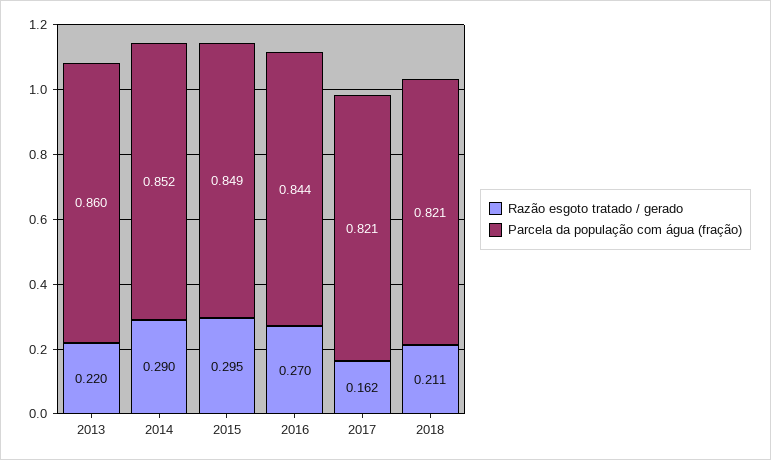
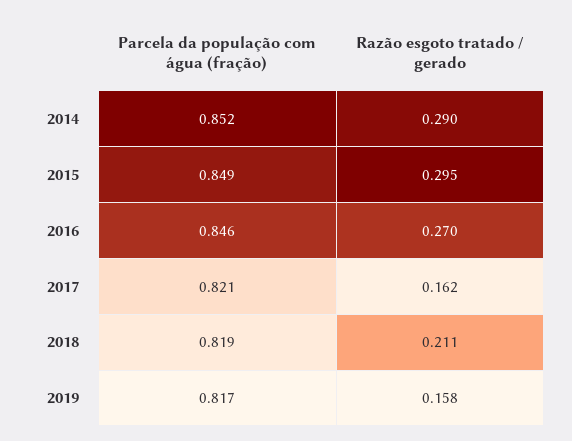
Razão esgoto tratado / gerado, 2013: 0.22 -> none
Parcela da população com água (fração), 2013: 0.86 -> none
Parcela da população com água (fração), 2016: 0.844 -> 0.846
Parcela da população com água (fração), 2018: 0.821 -> 0.819
Parcela da população com água (fração), 2019: none -> 0.817
Razão esgoto tratado / gerado, 2019: none -> 0.158

